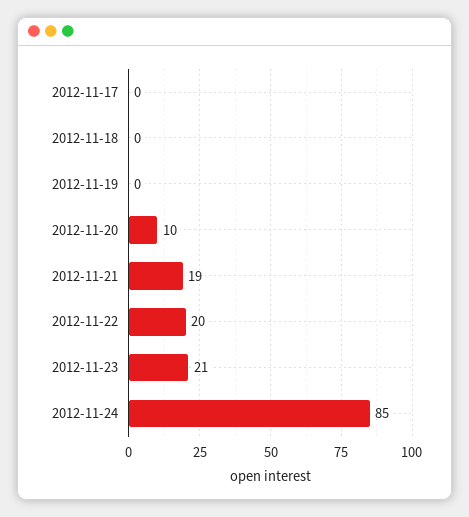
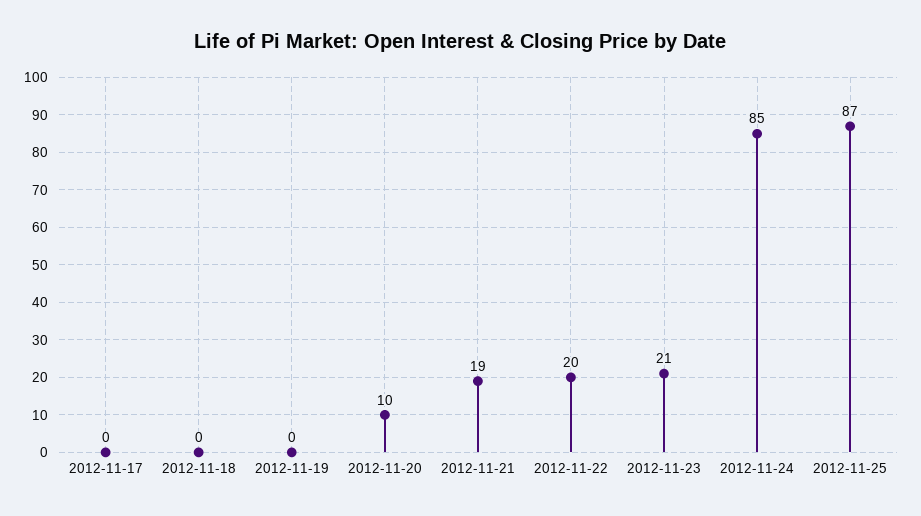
2012-11-25: none -> 87

